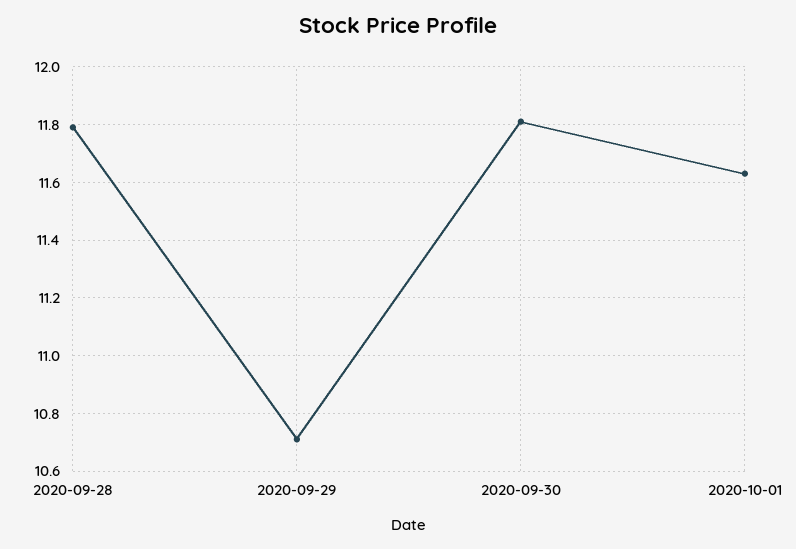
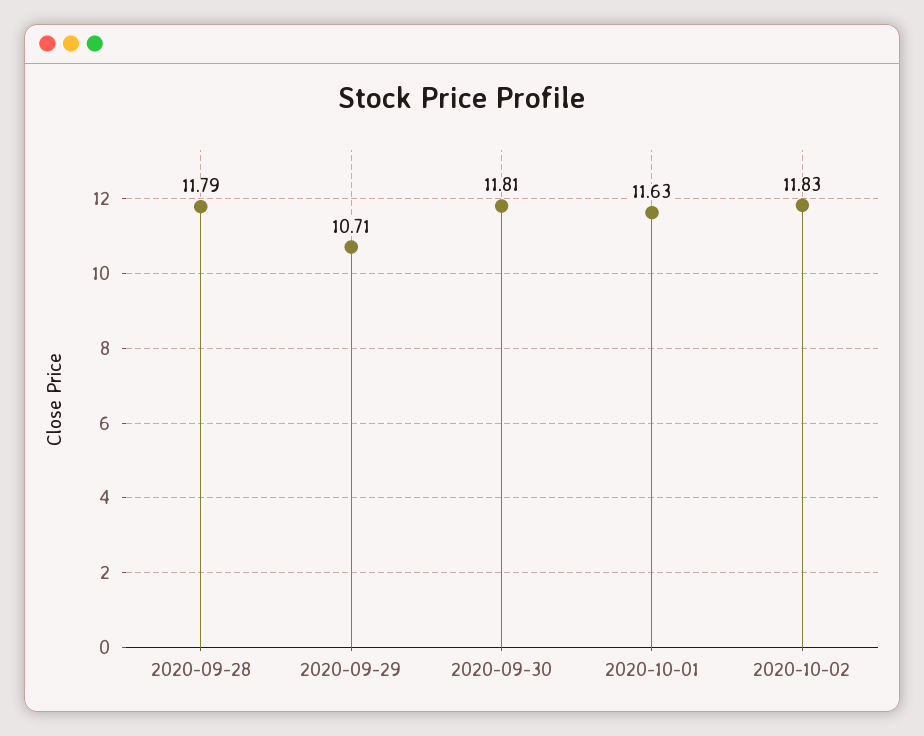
2020-10-02: none -> 11.83

